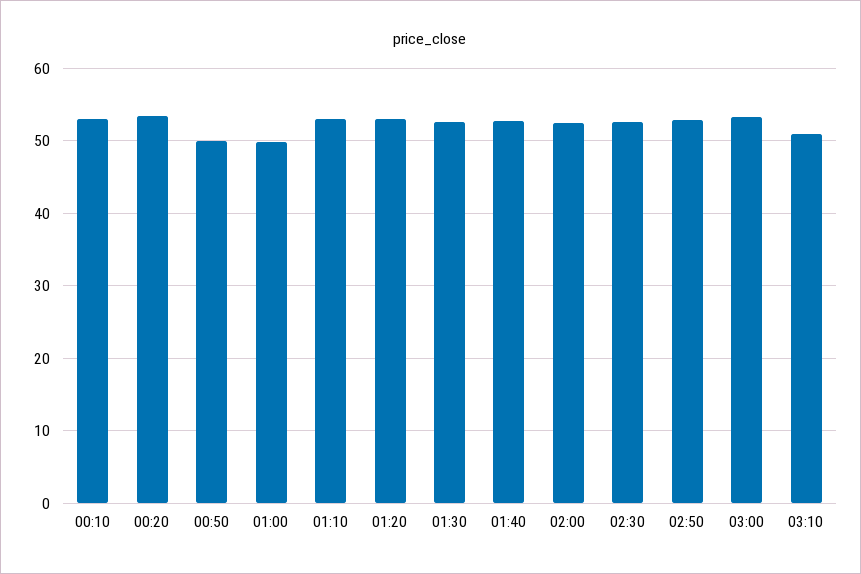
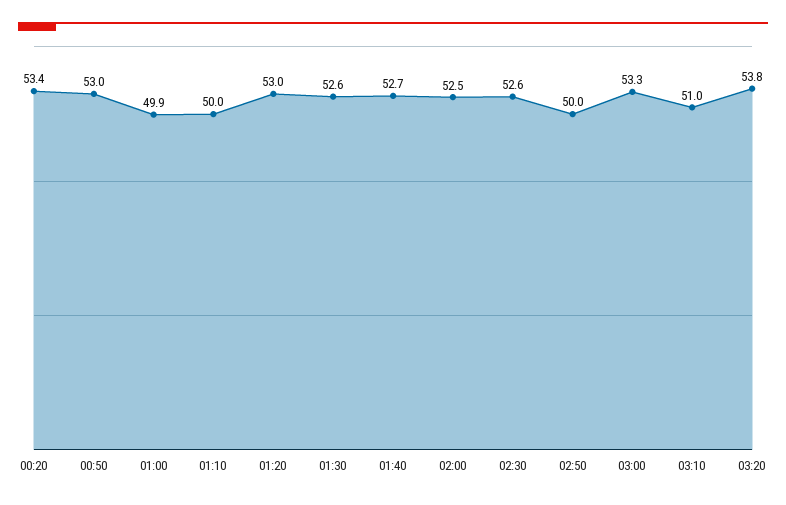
00:10: 53 -> none
00:50: 50 -> 53
01:10: 53 -> 50
02:50: 53 -> 50
03:20: none -> 53.8

